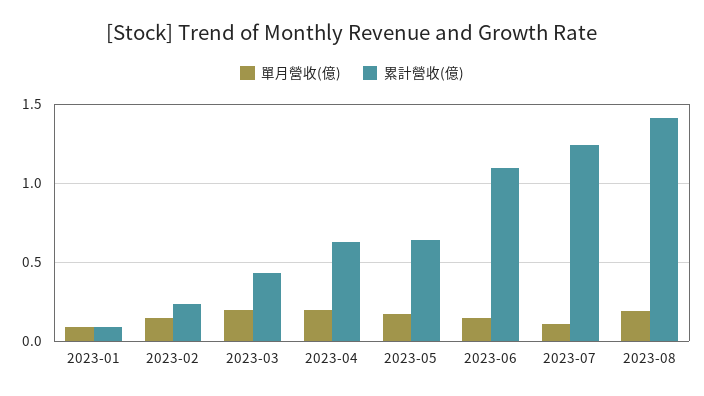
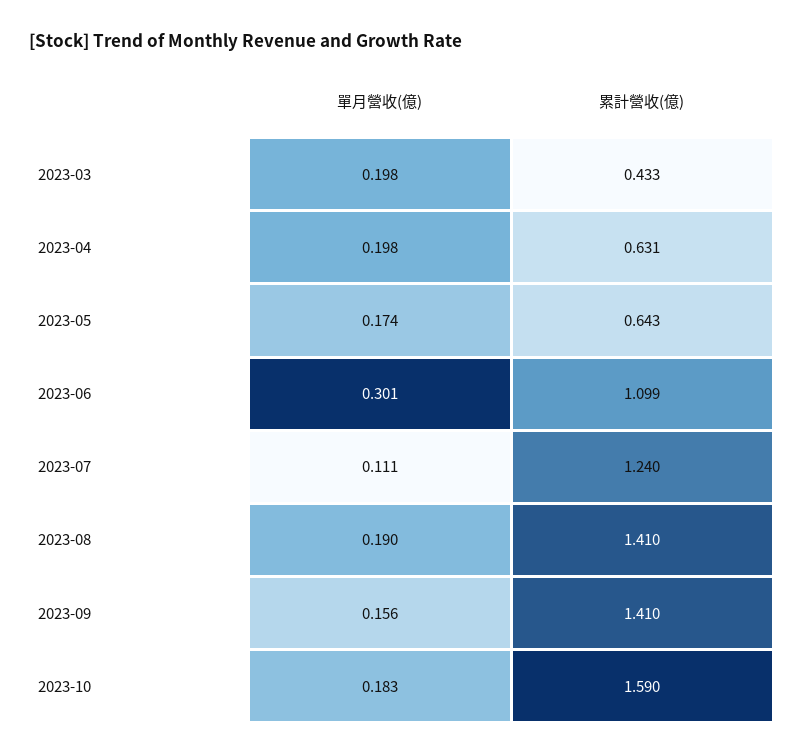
單月營收(億), 2023-01: 0.1 -> none
累計營收(億), 2023-01: 0.1 -> none
單月營收(億), 2023-02: 0.15 -> none
累計營收(億), 2023-02: 0.25 -> none
單月營收(億), 2023-06: 0.15 -> 0.301
單月營收(億), 2023-09: none -> 0.156
累計營收(億), 2023-09: none -> 1.41
單月營收(億), 2023-10: none -> 0.183
累計營收(億), 2023-10: none -> 1.59

